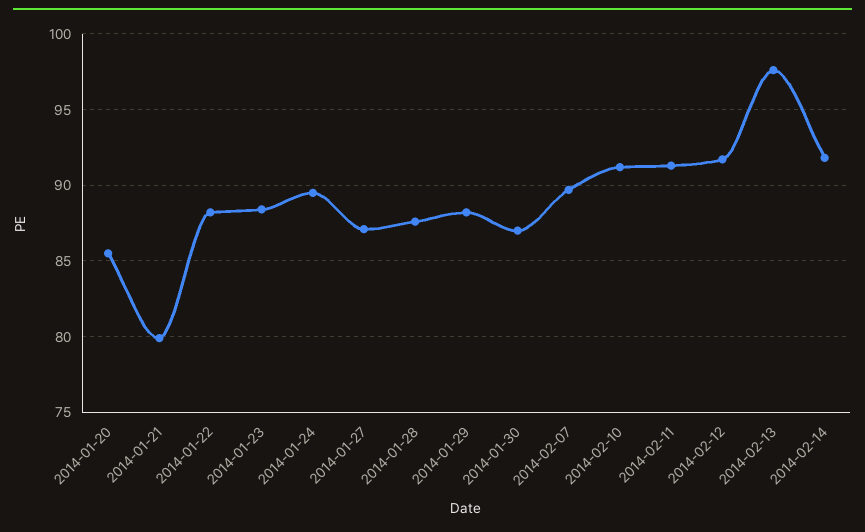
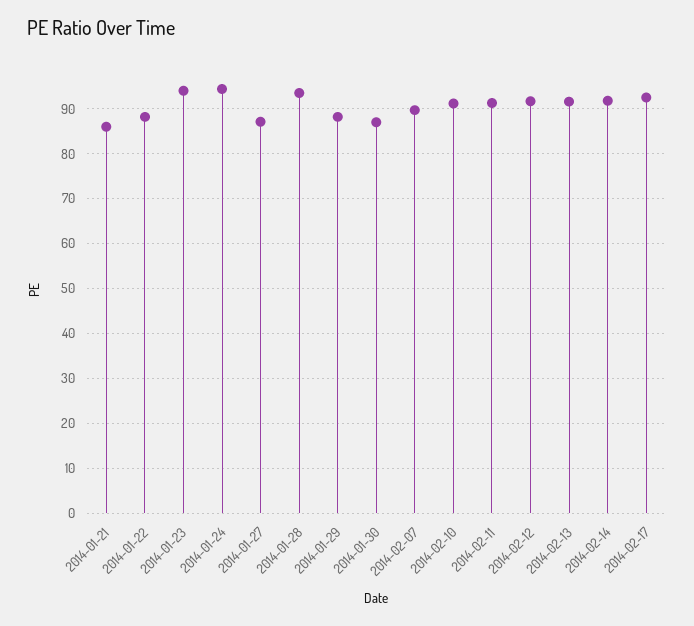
2014-01-20: 85.5 -> none
2014-01-21: 80 -> 86
2014-01-23: 88.5 -> 94
2014-01-24: 89.5 -> 94
2014-01-28: 87.5 -> 94
2014-02-13: 97.5 -> 92
2014-02-17: none -> 92

